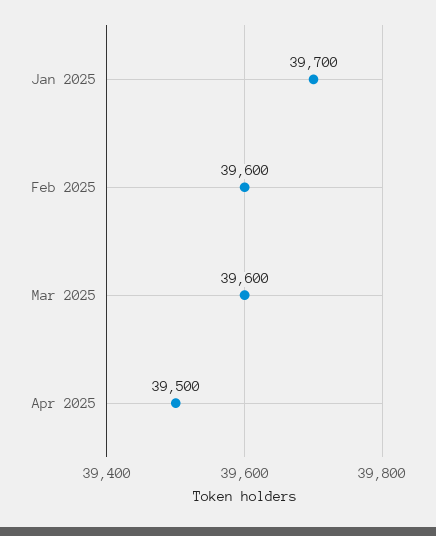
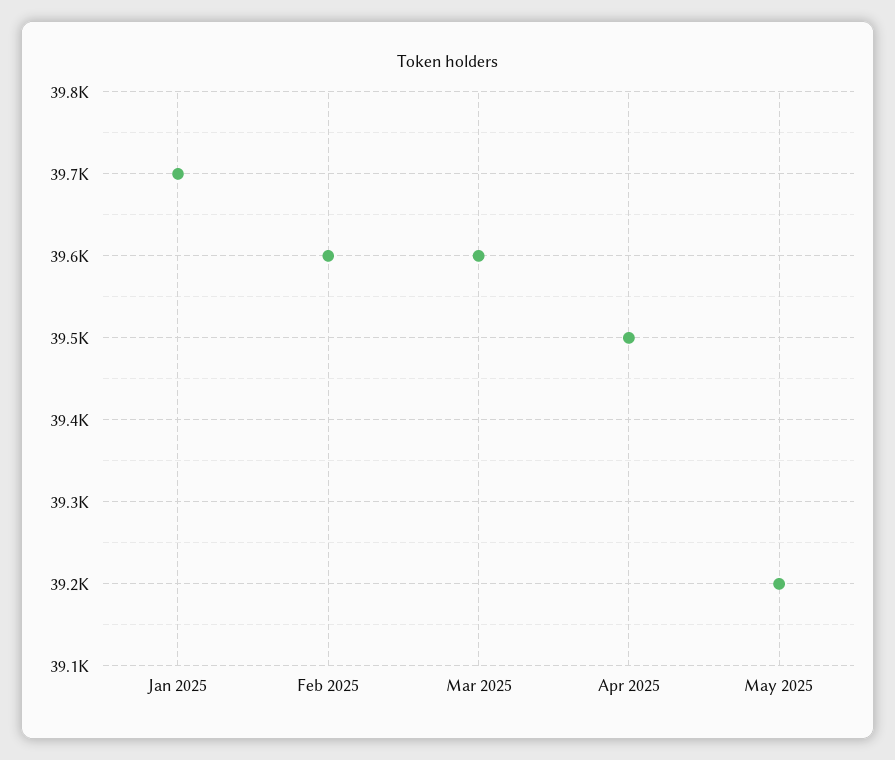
May 2025: none -> 39200

